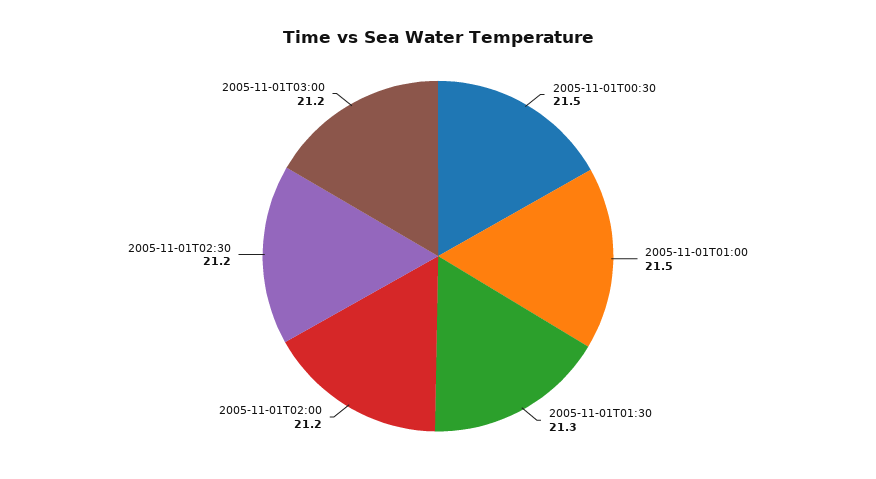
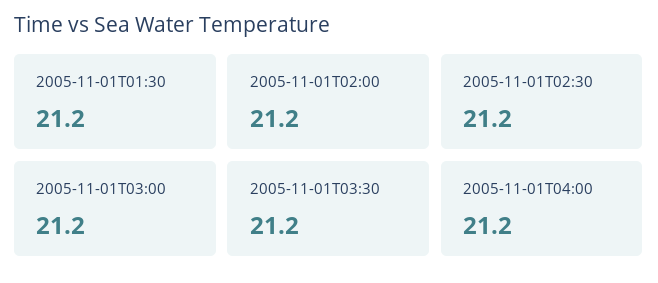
2005-11-01T00:30: 21.5 -> none
2005-11-01T01:00: 21.5 -> none
2005-11-01T01:30: 21.3 -> 21.2
2005-11-01T03:30: none -> 21.2
2005-11-01T04:00: none -> 21.2

